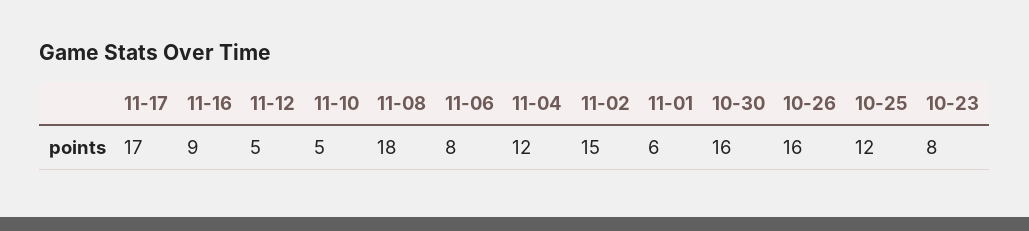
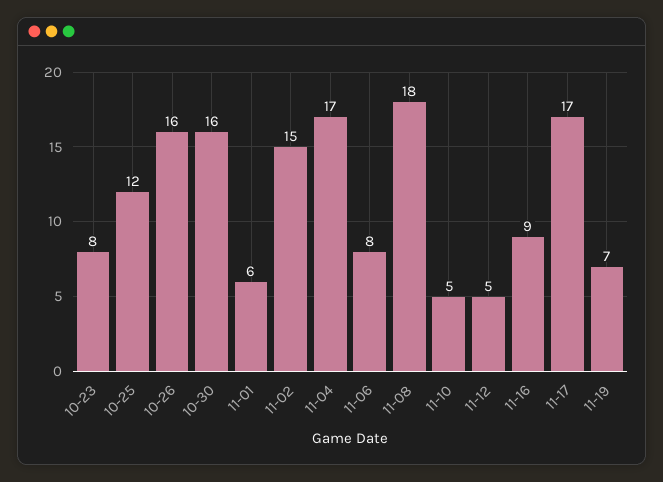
11-04: 12 -> 17
11-19: none -> 7

